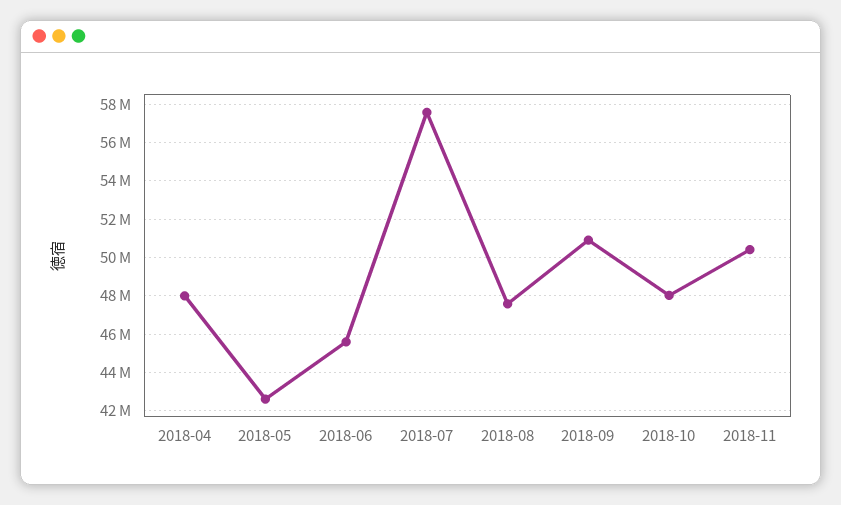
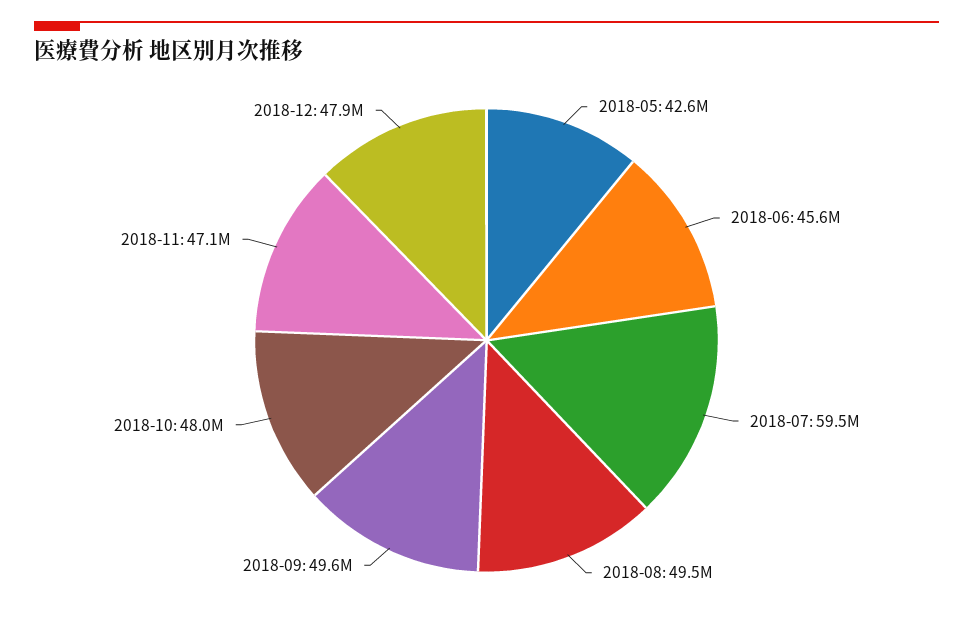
2018-04: 48000000 -> none
2018-07: 57500000 -> 59500000
2018-08: 47500000 -> 49500000
2018-09: 51000000 -> 49600000
2018-11: 50500000 -> 47100000
2018-12: none -> 47900000

